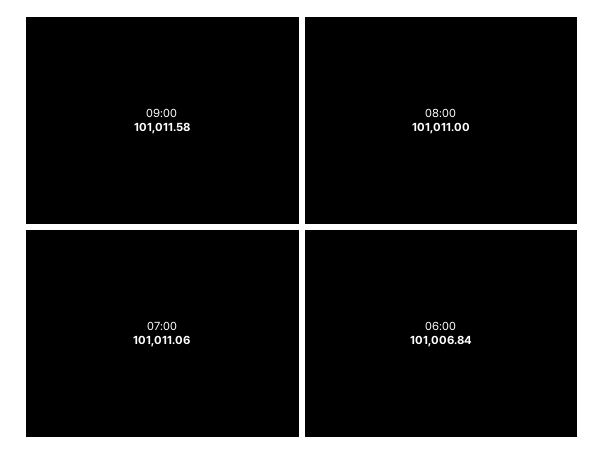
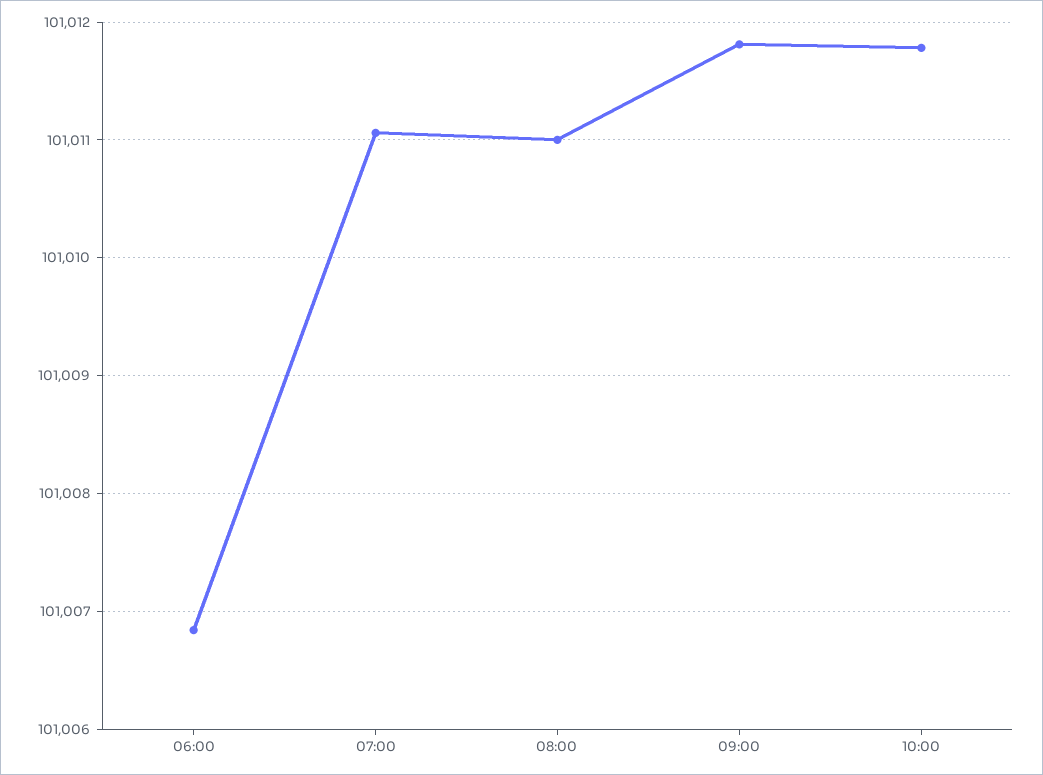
09:00: 101011.58 -> 101011.8
10:00: none -> 101011.8

